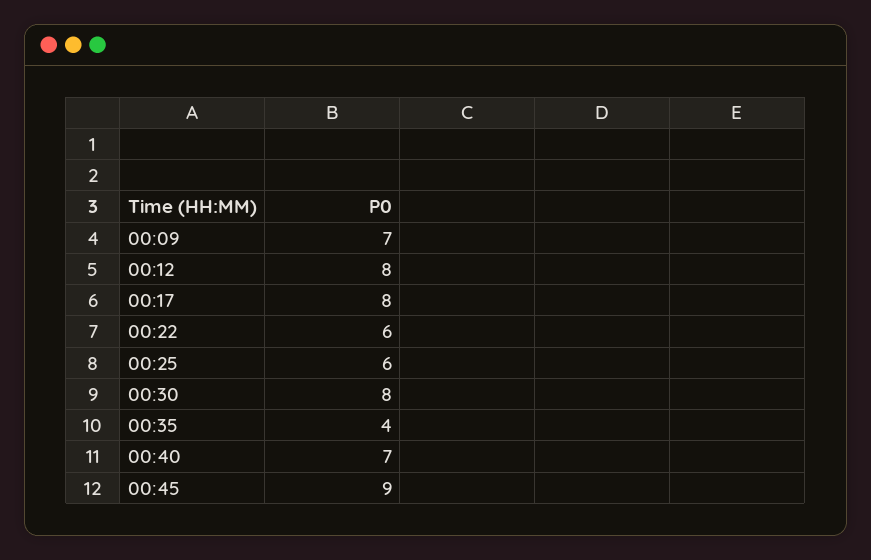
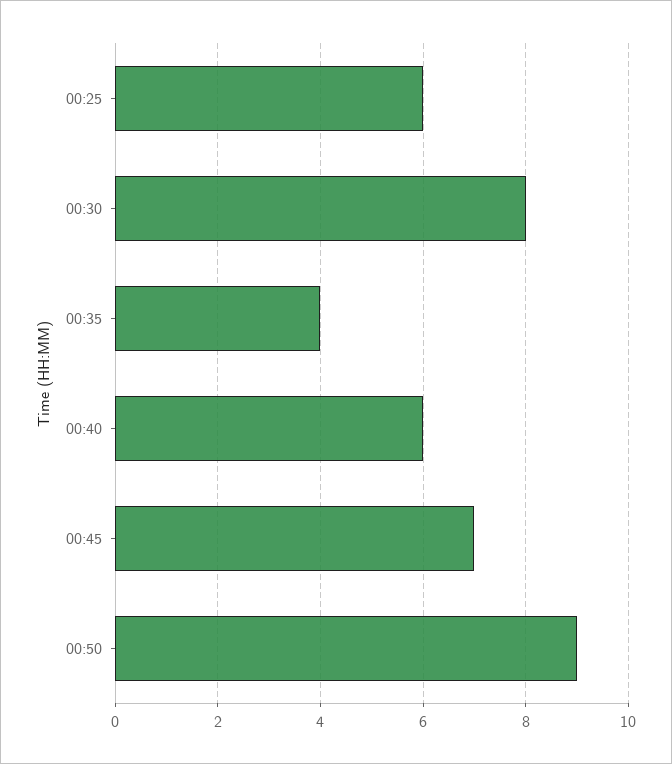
00:09: 7 -> none
00:12: 8 -> none
00:17: 8 -> none
00:22: 6 -> none
00:40: 7 -> 6
00:45: 9 -> 7
00:50: none -> 9

